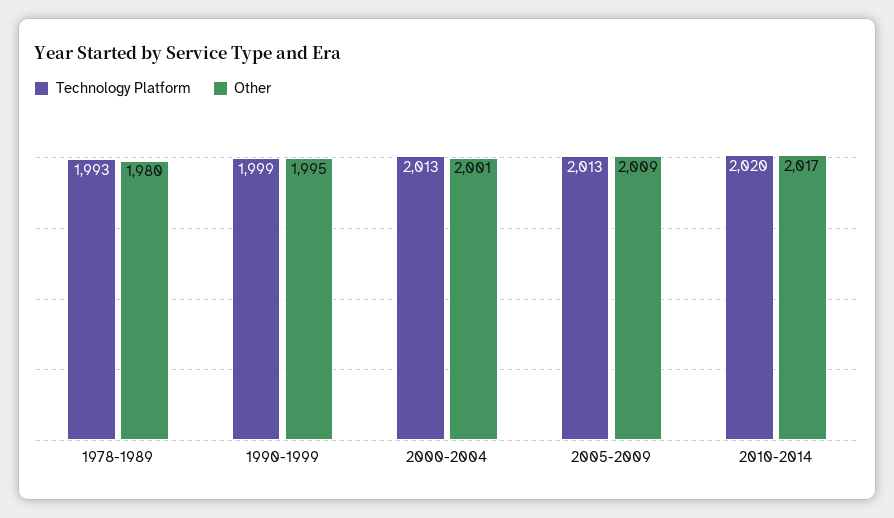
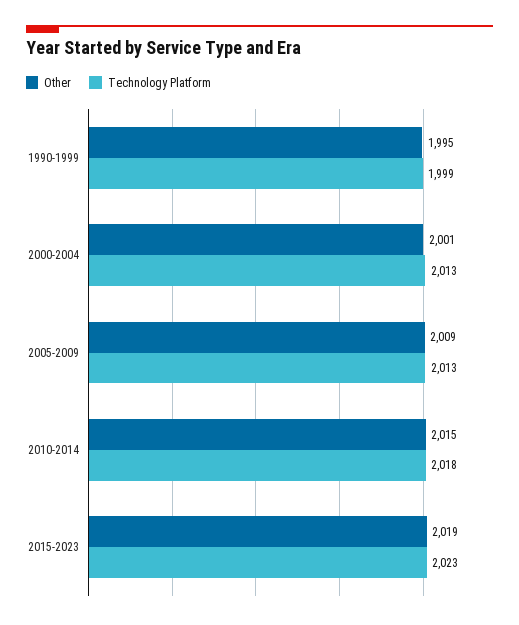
Technology Platform, 1978-1989: 1993 -> none
Other, 1978-1989: 1980 -> none
Technology Platform, 2010-2014: 2020 -> 2018
Other, 2010-2014: 2017 -> 2015
Other, 2015-2023: none -> 2019
Technology Platform, 2015-2023: none -> 2023

